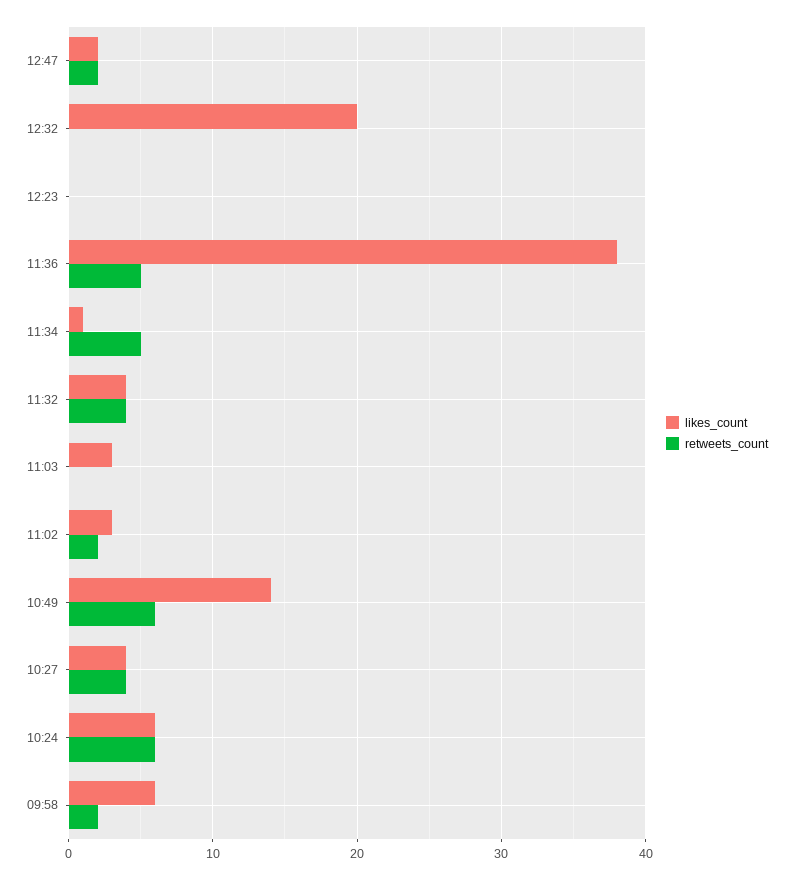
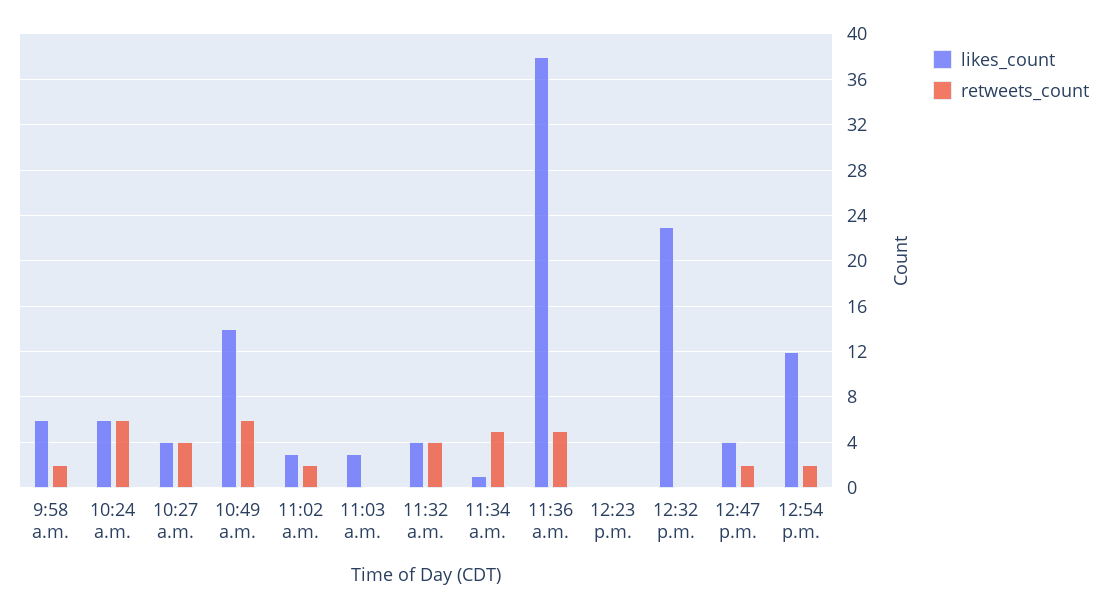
likes_count, 12:47: 2 -> 4
likes_count, 12:32: 20 -> 23
likes_count, 12:54 p.m.: none -> 12
retweets_count, 12:54 p.m.: none -> 2

